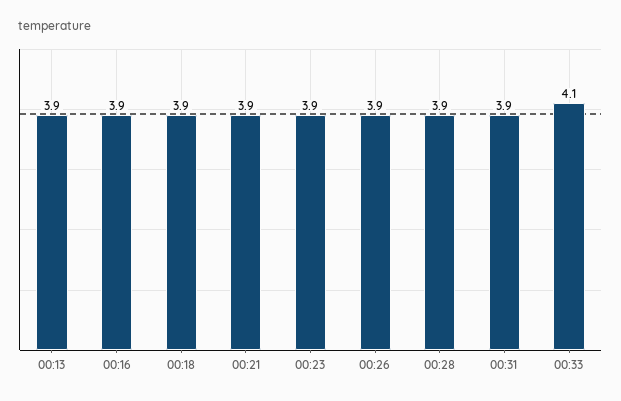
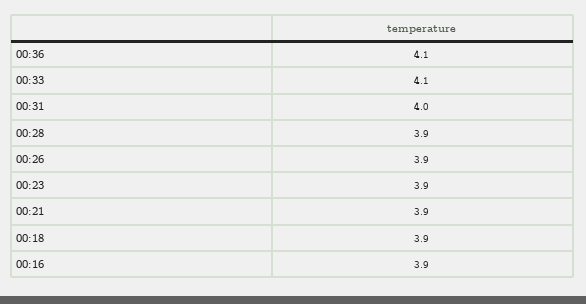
00:13: 3.9 -> none
00:31: 3.9 -> 4
00:36: none -> 4.1

